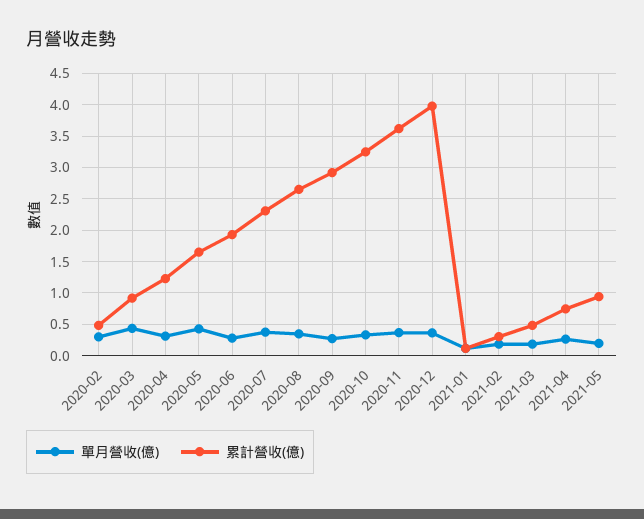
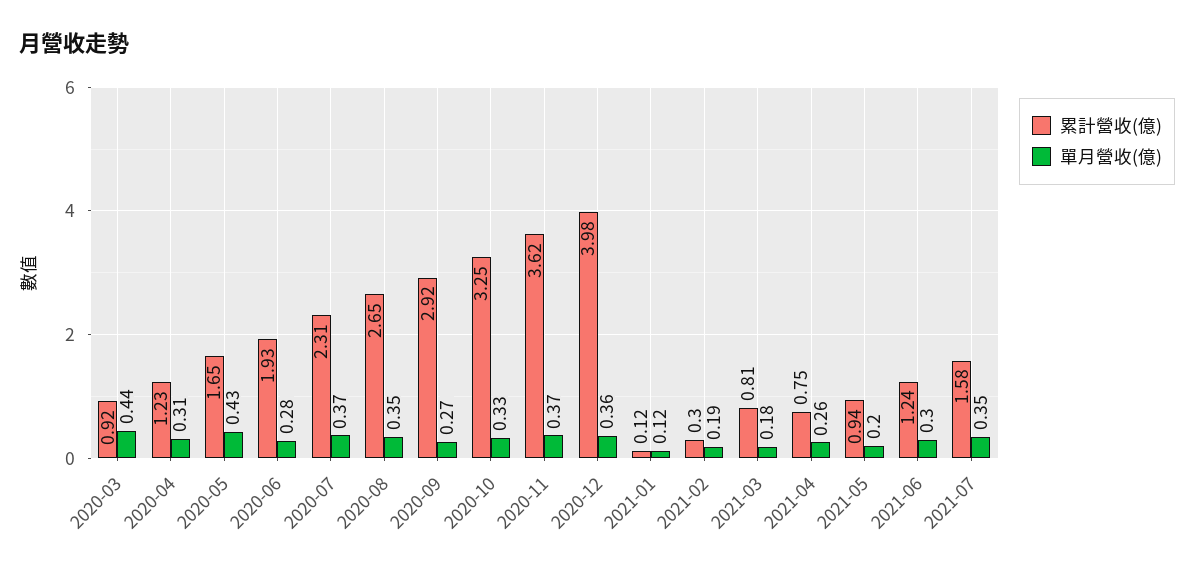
單月營收(億), 2020-02: 0.3 -> none
累計營收(億), 2020-02: 0.5 -> none
累計營收(億), 2021-03: 0.5 -> 0.81
累計營收(億), 2021-06: none -> 1.24
單月營收(億), 2021-06: none -> 0.3
累計營收(億), 2021-07: none -> 1.58
單月營收(億), 2021-07: none -> 0.35

